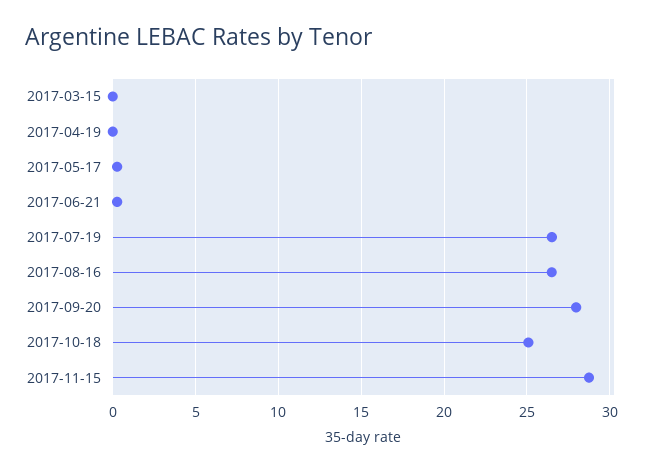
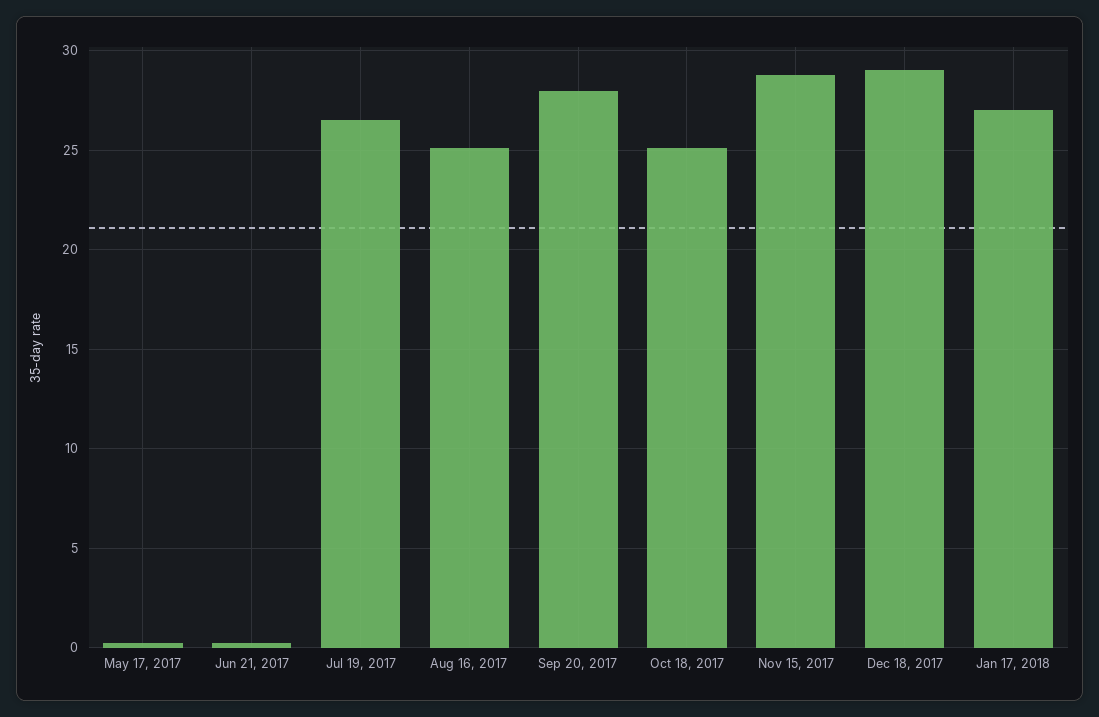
2017-03-15: 0 -> none
2017-04-19: 0 -> none
2017-08-16: 26.5 -> 25
Dec 18, 2017: none -> 29
Jan 17, 2018: none -> 27

